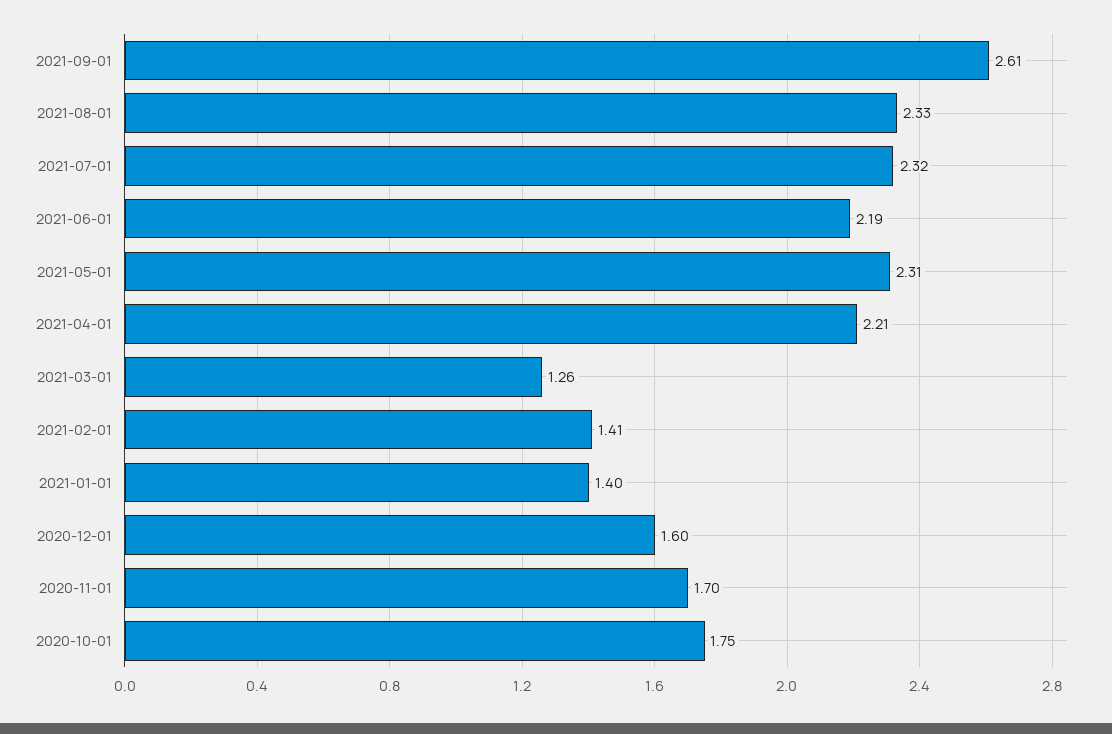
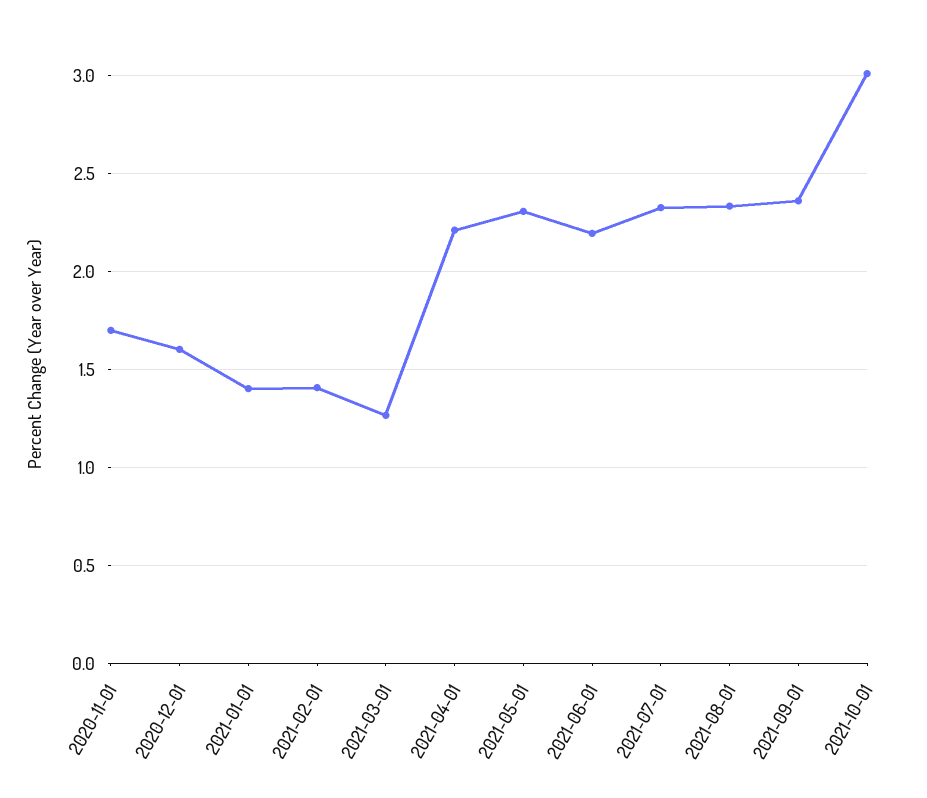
2021-09-01: 2.61 -> 2.35
2020-10-01: 1.75 -> none
2021-10-01: none -> 3

